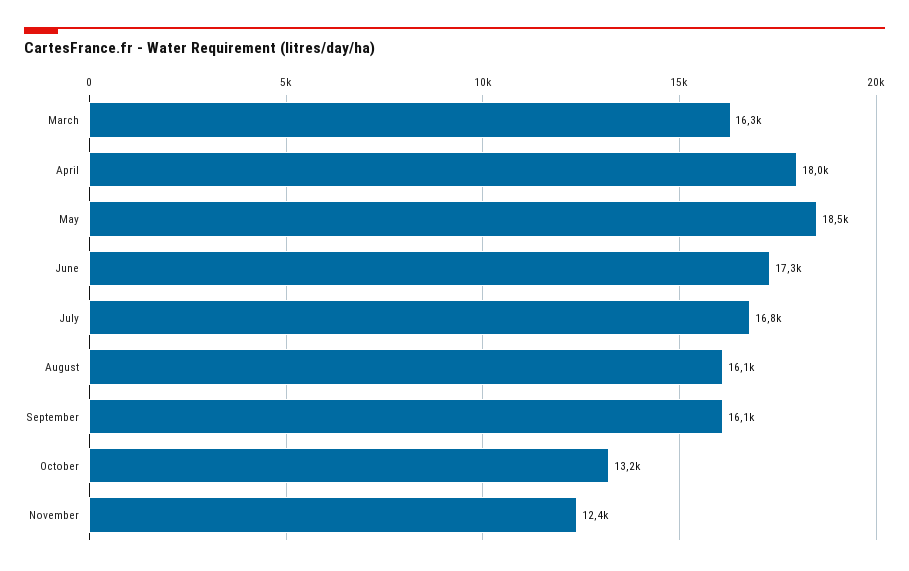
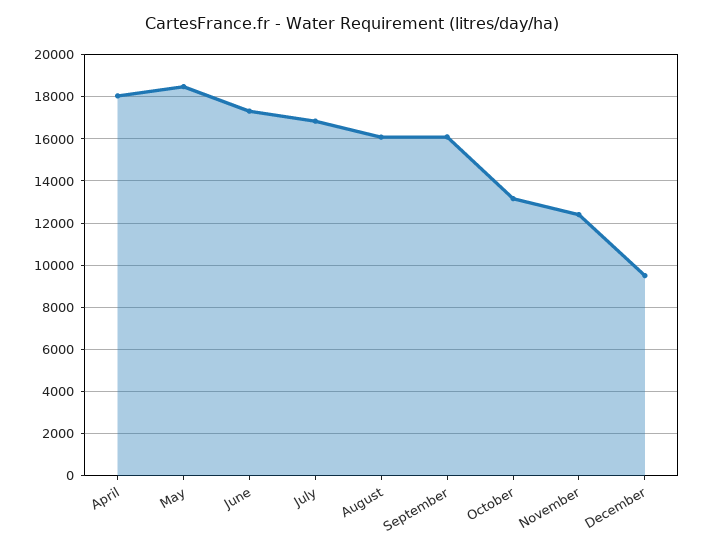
March: 16300 -> none
December: none -> 9500

